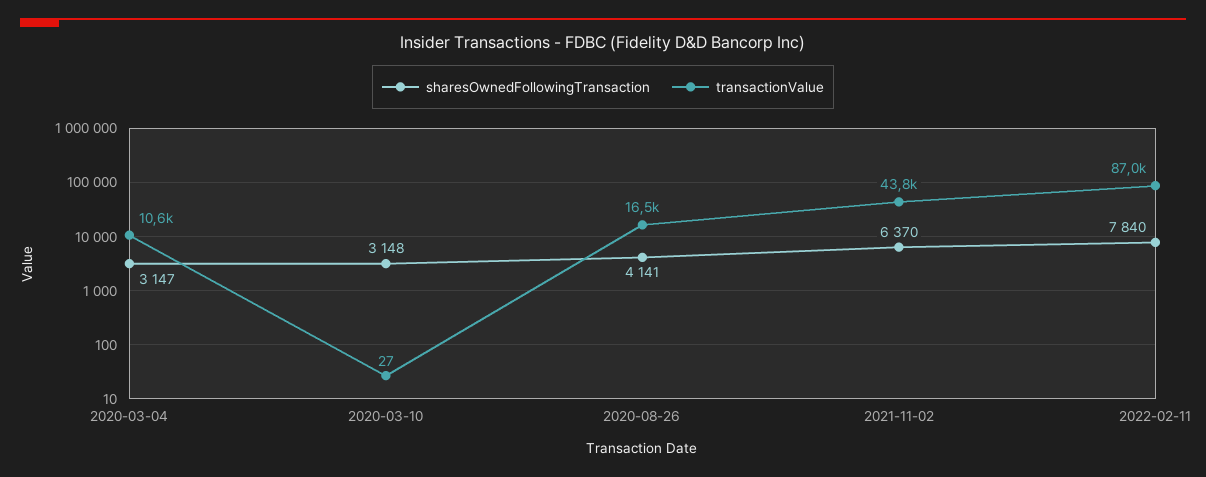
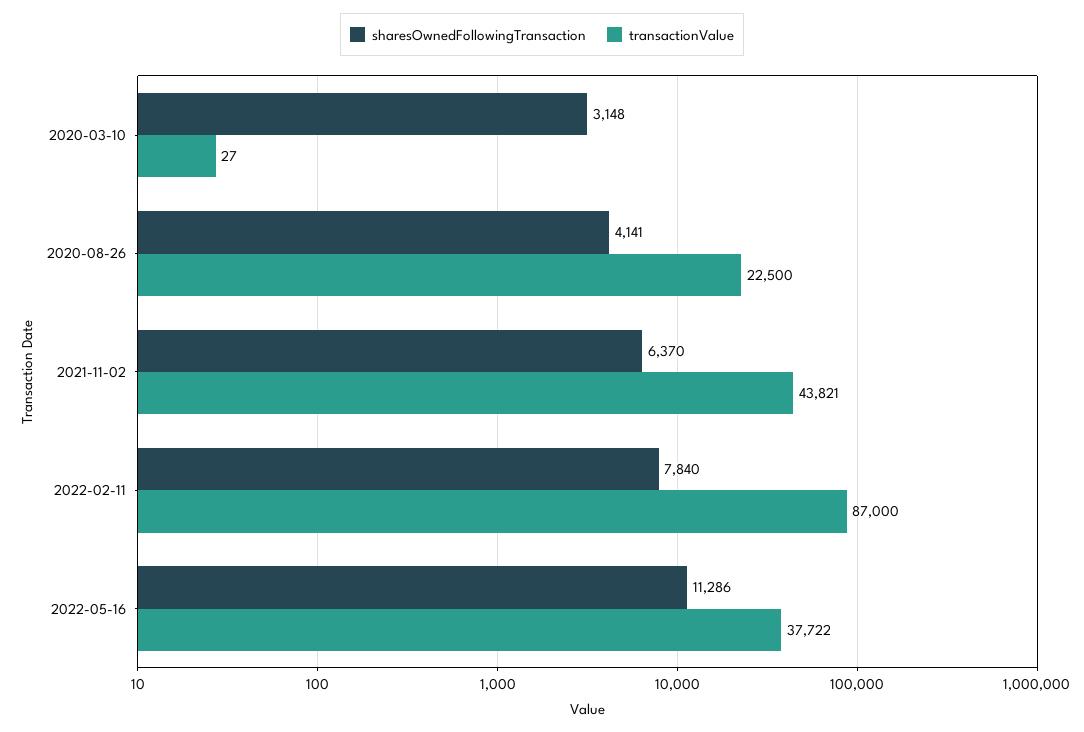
sharesOwnedFollowingTransaction, 2020-03-04: 3147 -> none
transactionValue, 2020-03-04: 10600 -> none
transactionValue, 2020-08-26: 16500 -> 22500
sharesOwnedFollowingTransaction, 2022-05-16: none -> 11286
transactionValue, 2022-05-16: none -> 37722

